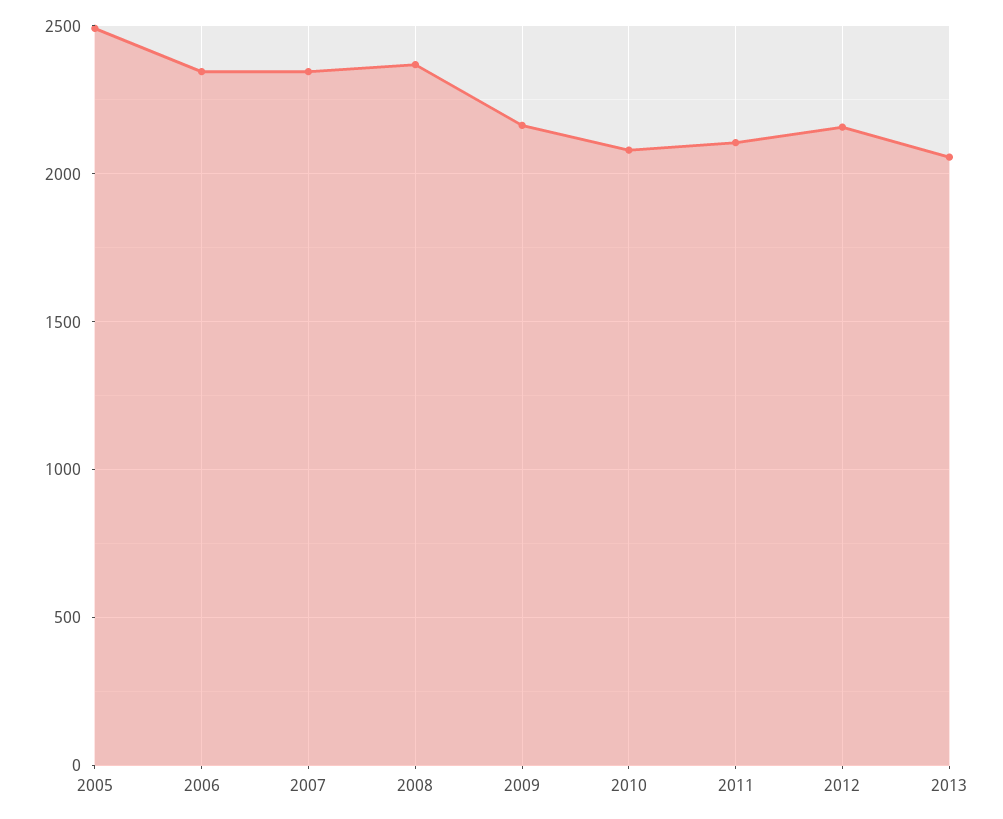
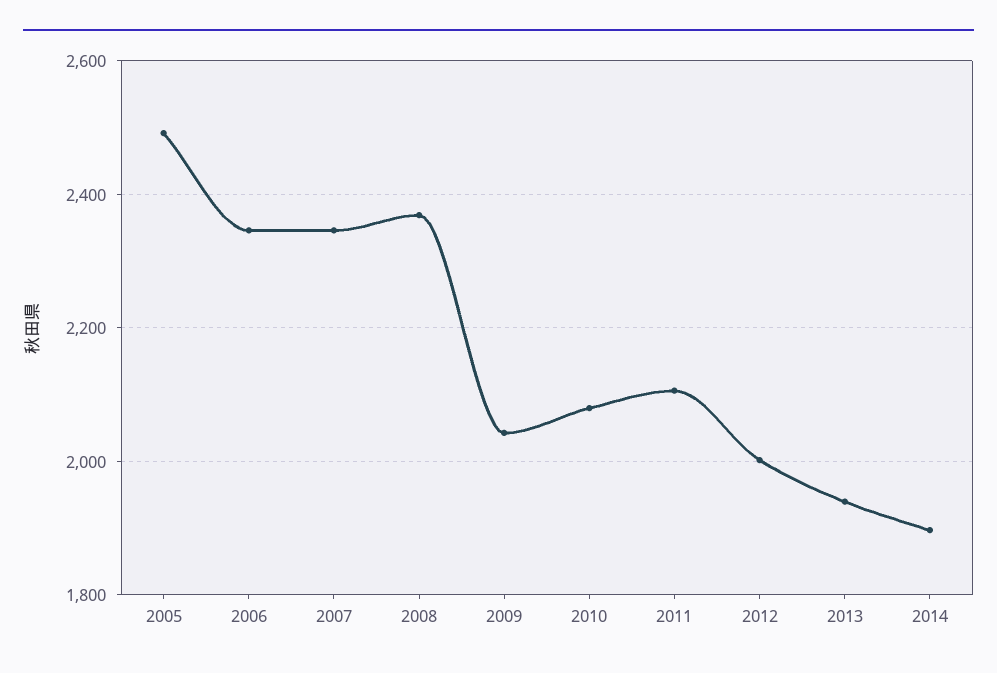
2009: 2150 -> 2040
2012: 2150 -> 2000
2013: 2050 -> 1940
2014: none -> 1900

